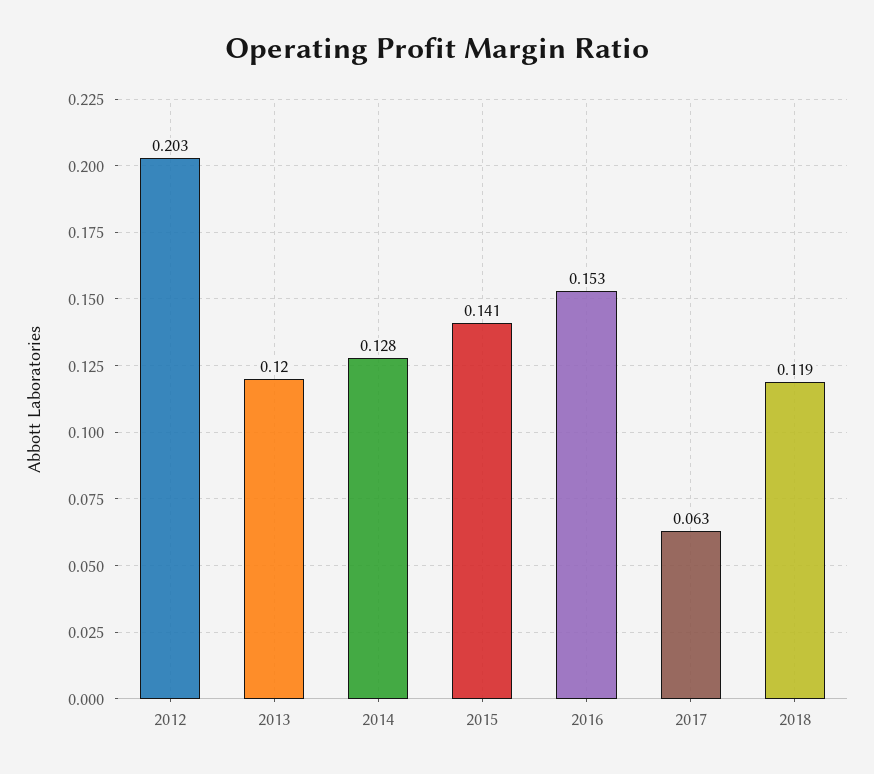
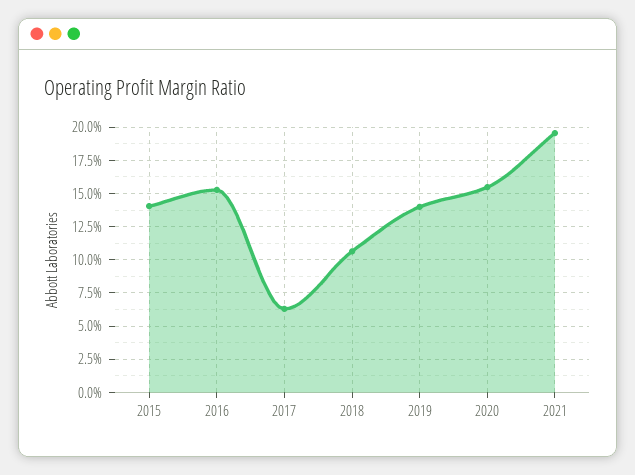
2012: 0.203 -> none
2013: 0.12 -> none
2014: 0.128 -> none
2018: 0.119 -> 0.105
2019: none -> 0.14
2020: none -> 0.155
2021: none -> 0.195

